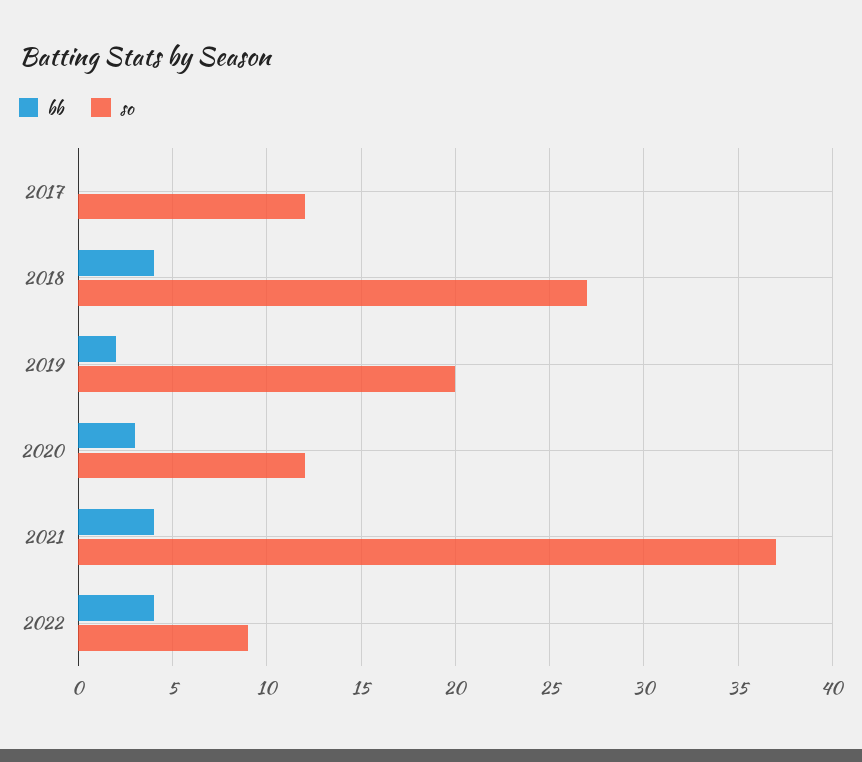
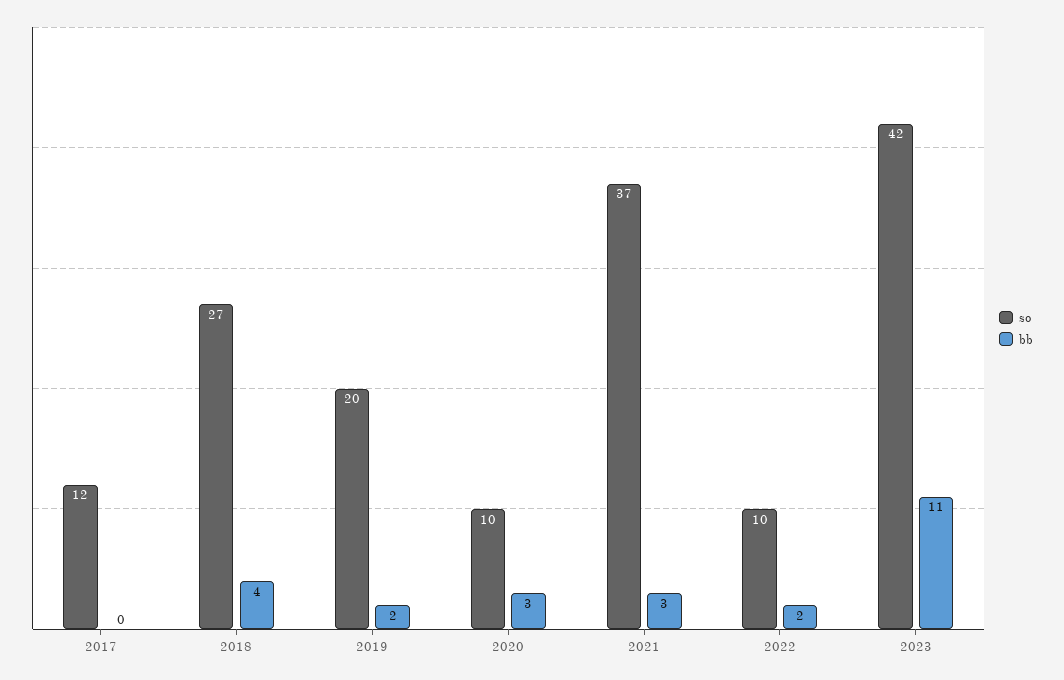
so, 2020: 12 -> 10
bb, 2021: 4 -> 3
bb, 2022: 4 -> 2
so, 2022: 9 -> 10
so, 2023: none -> 42
bb, 2023: none -> 11

